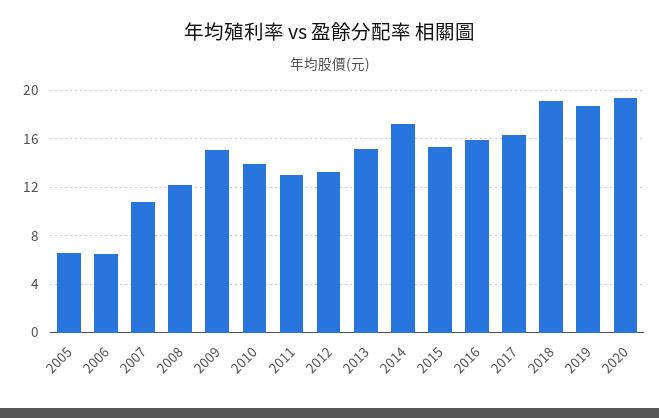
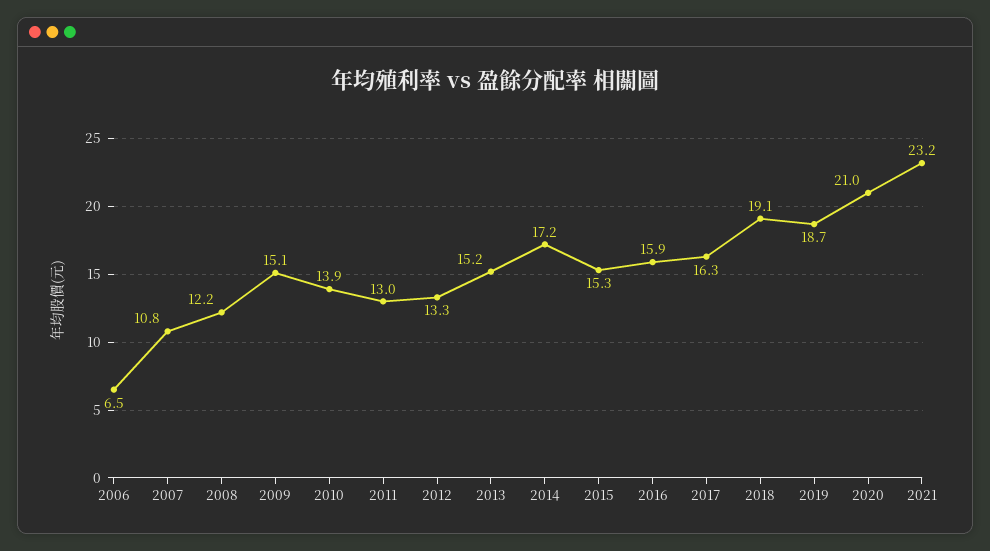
2005: 6.5 -> none
2020: 19.5 -> 21
2021: none -> 23.2

